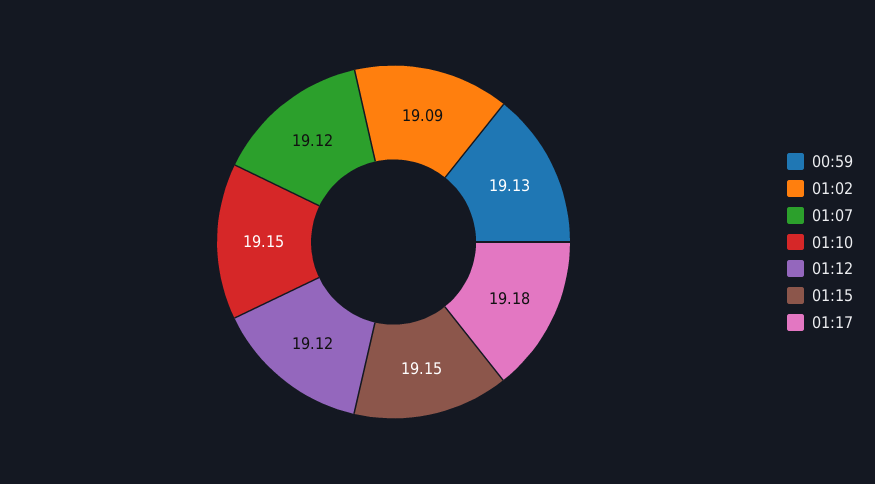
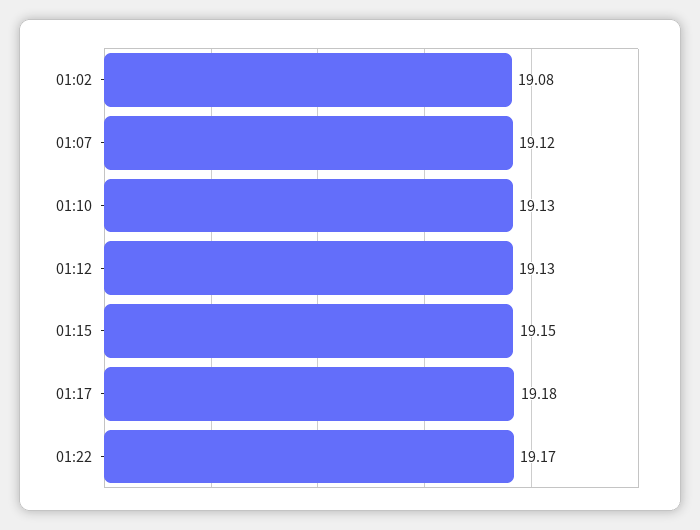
00:59: 19.13 -> none
01:02: 19.09 -> 19.08
01:10: 19.15 -> 19.13
01:12: 19.12 -> 19.13
01:22: none -> 19.17

